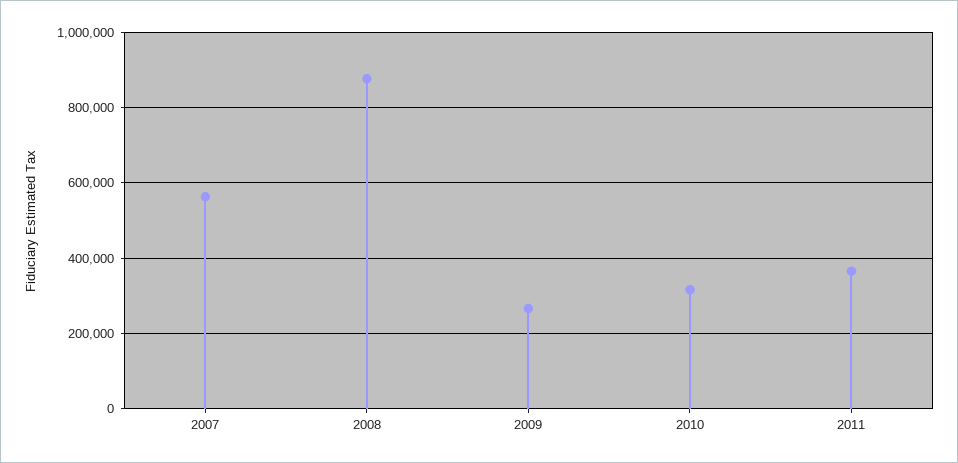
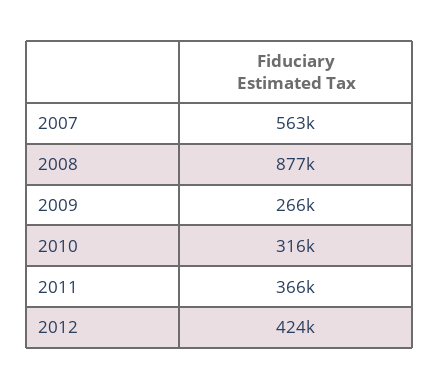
2012: none -> 424000

